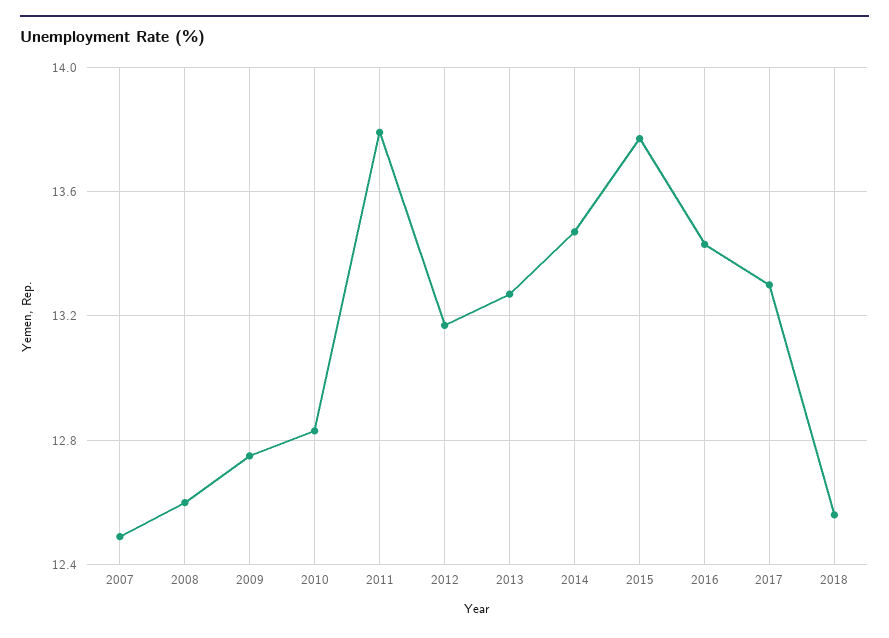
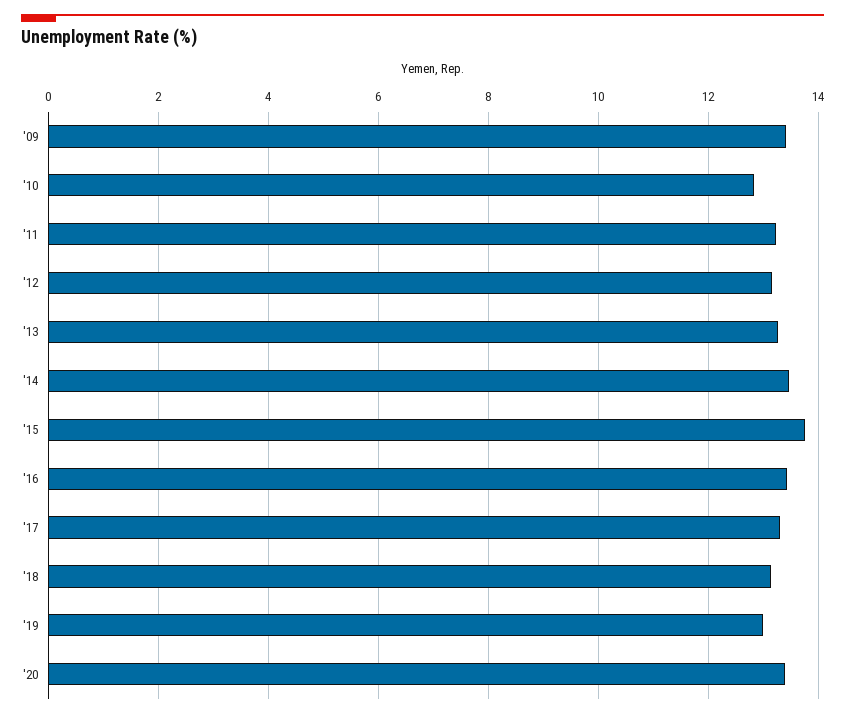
2007: 12.5 -> none
2008: 12.6 -> none
2009: 12.75 -> 13.4
2011: 13.8 -> 13.2
2018: 12.55 -> 13.2
'19: none -> 13
'20: none -> 13.4

